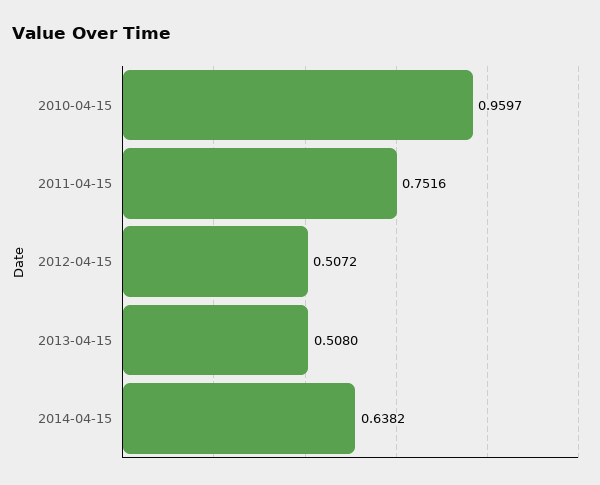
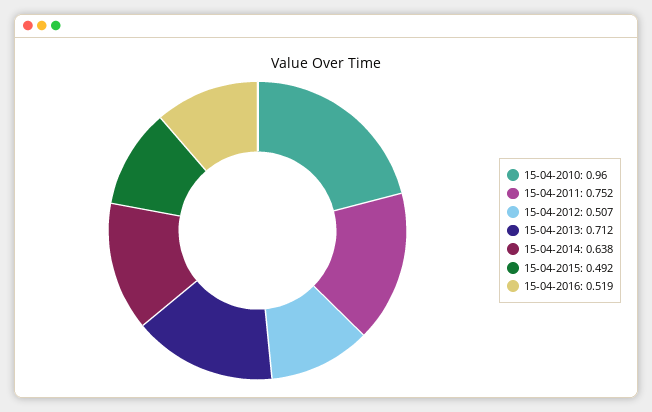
2013-04-15: 0.508 -> 0.712
15-04-2015: none -> 0.492
15-04-2016: none -> 0.519

